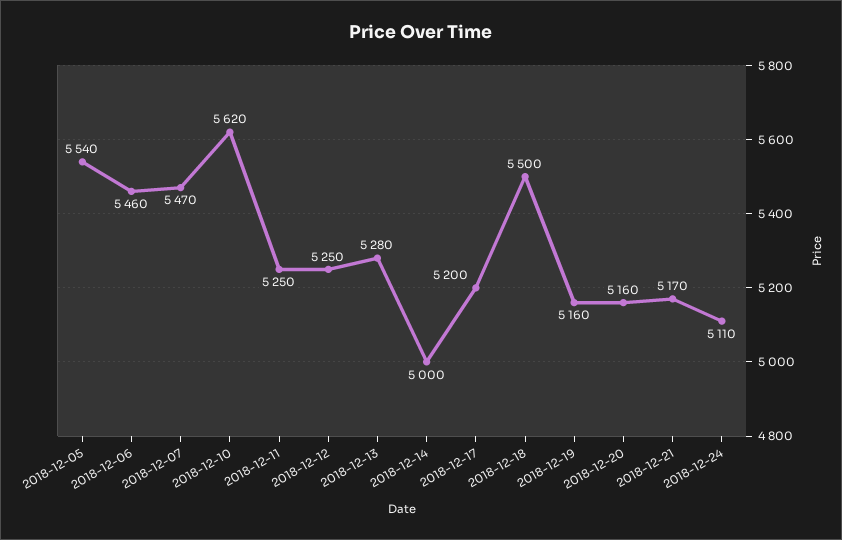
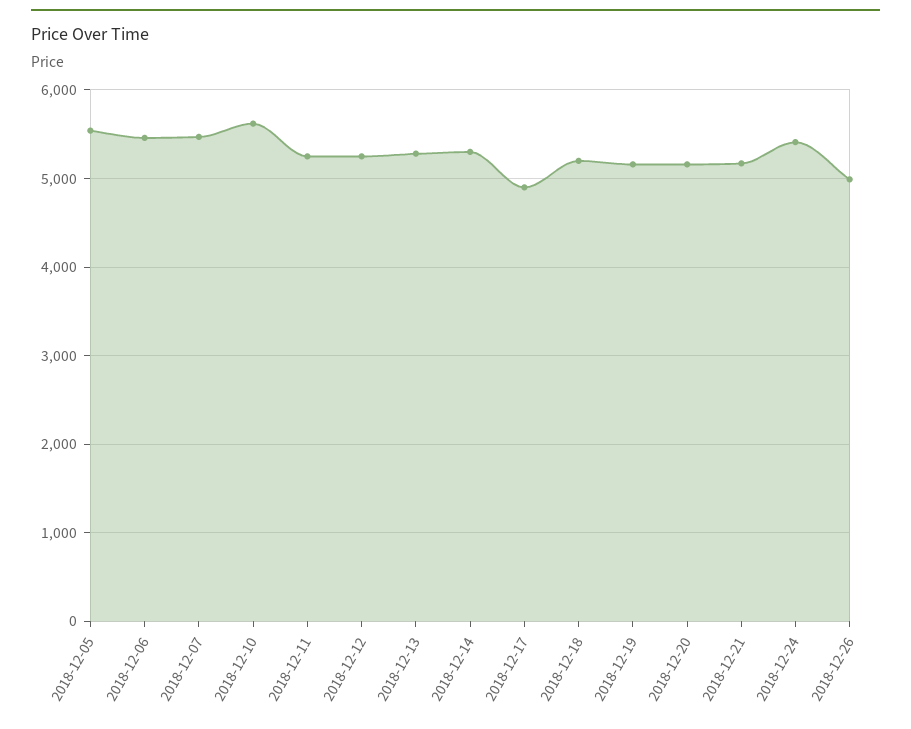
2018-12-14: 5000 -> 5300
2018-12-17: 5200 -> 4900
2018-12-18: 5500 -> 5200
2018-12-24: 5110 -> 5400
2018-12-26: none -> 5000

